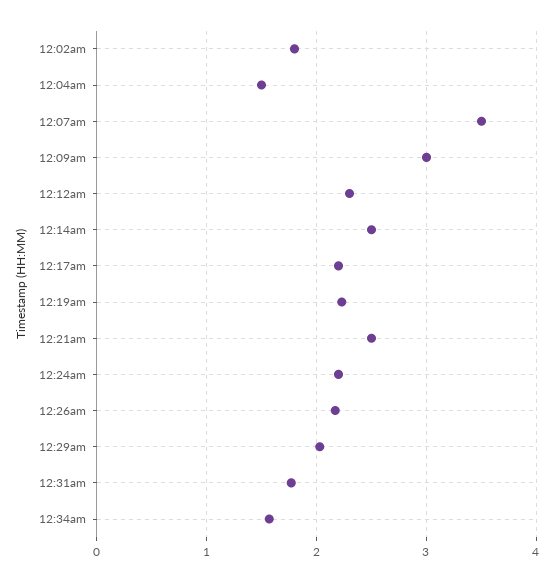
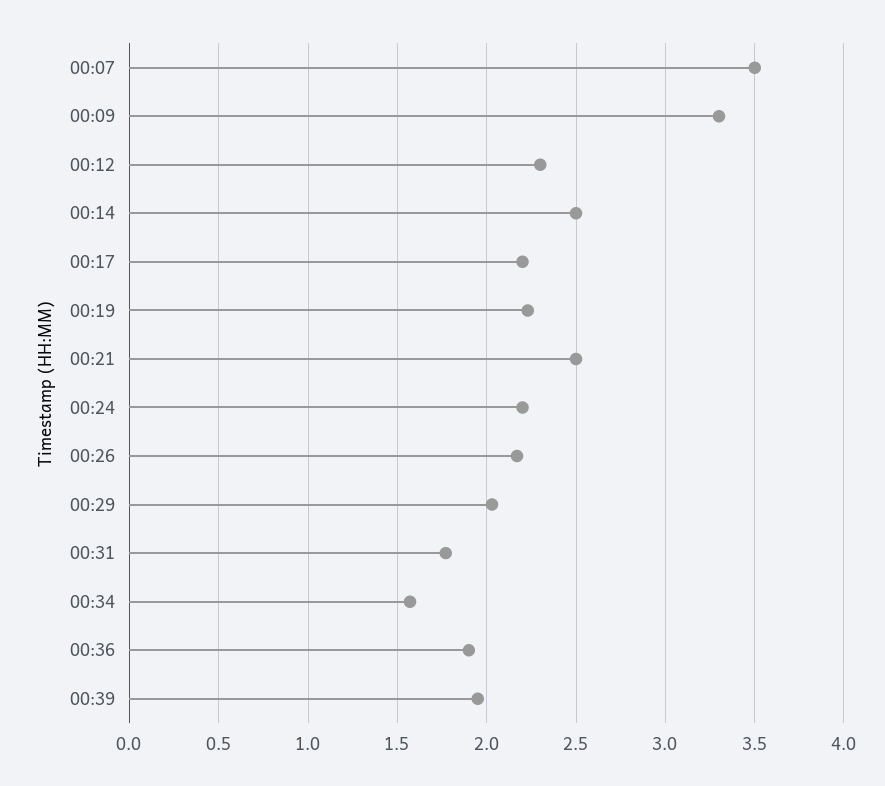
12:02am: 1.8 -> none
12:04am: 1.5 -> none
12:09am: 3 -> 3.3
00:36: none -> 1.9
00:39: none -> 1.95

